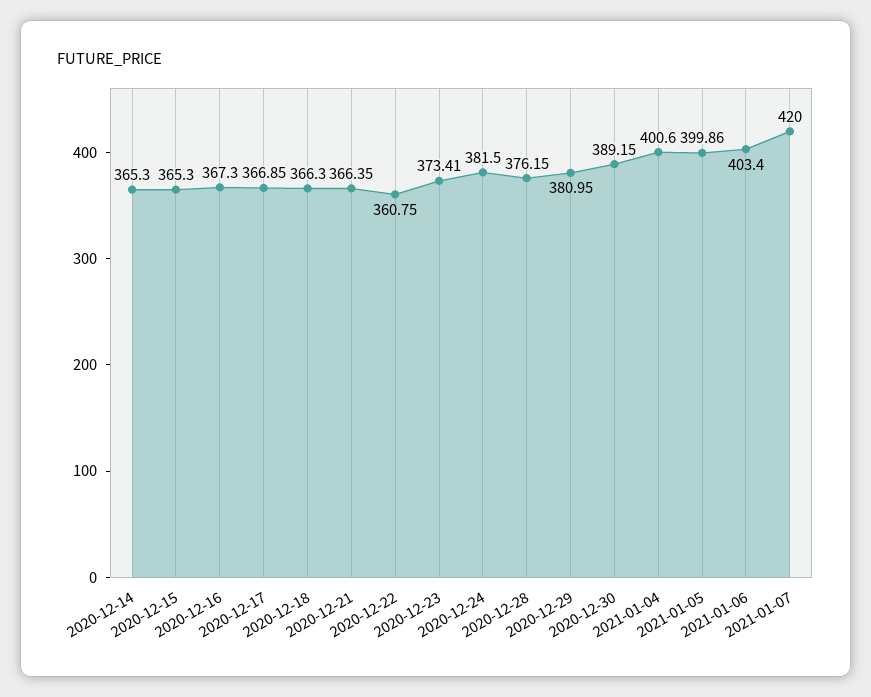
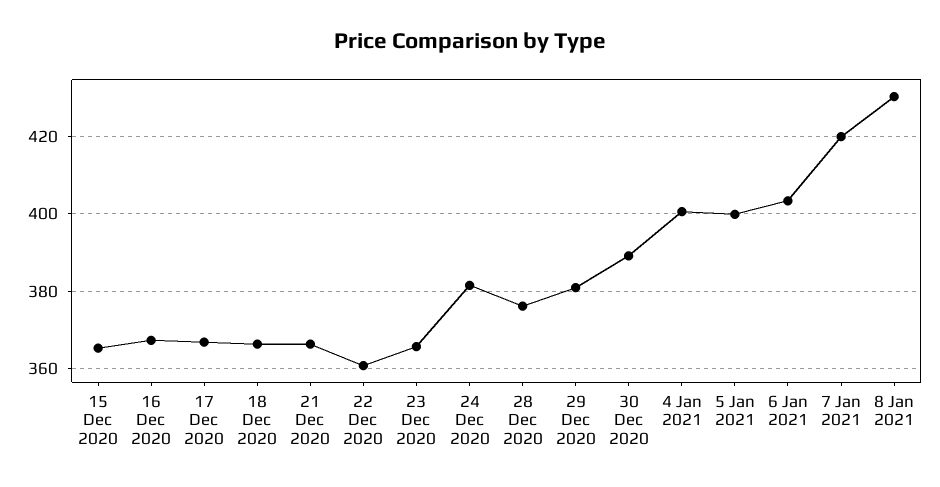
2020-12-14: 365.3 -> none
2020-12-23: 373.41 -> 366
8 Jan 2021: none -> 430

